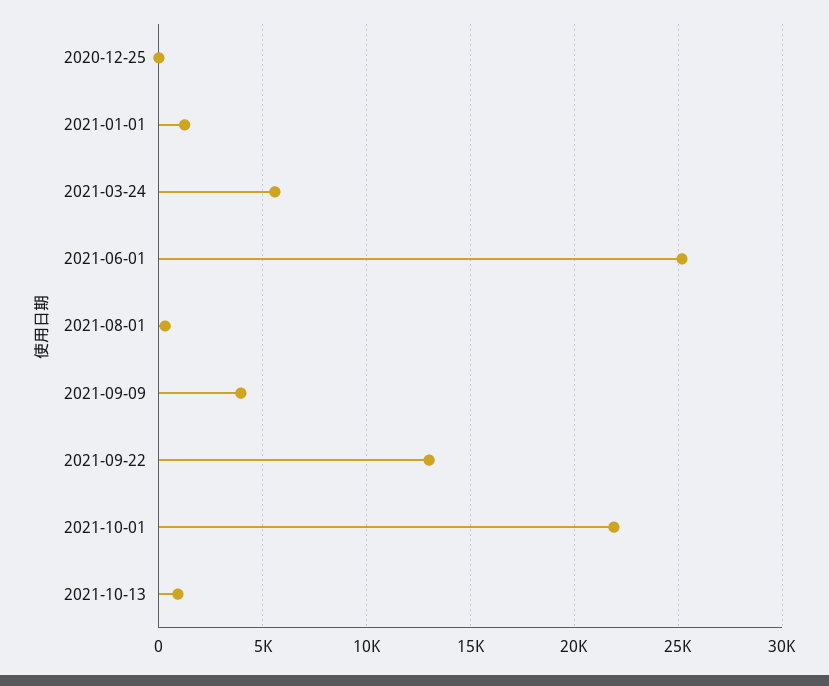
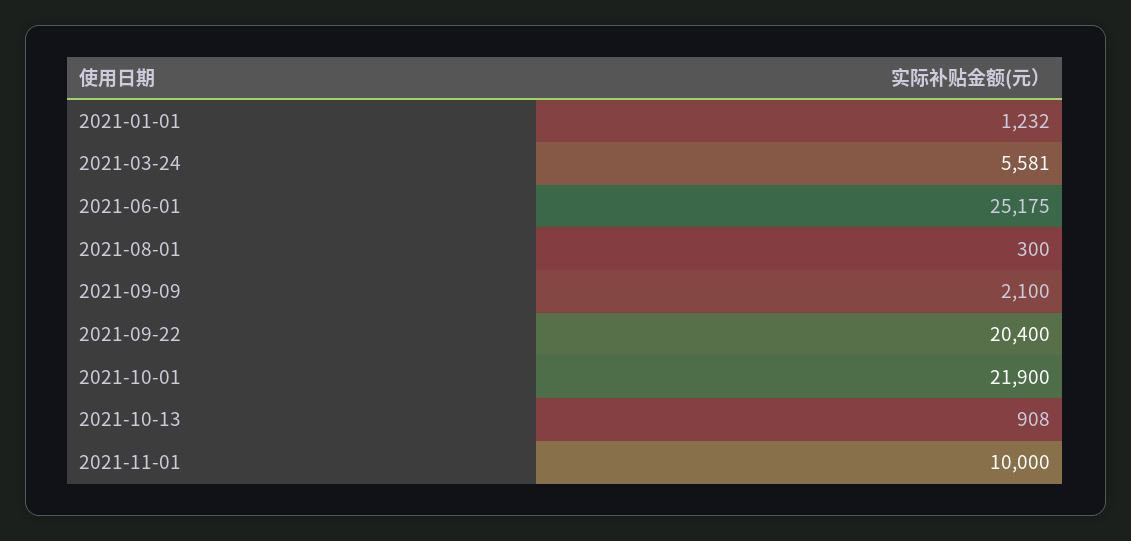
2020-12-25: 0 -> none
2021-09-09: 4000 -> 2100
2021-09-22: 13000 -> 20400
2021-11-01: none -> 10000

